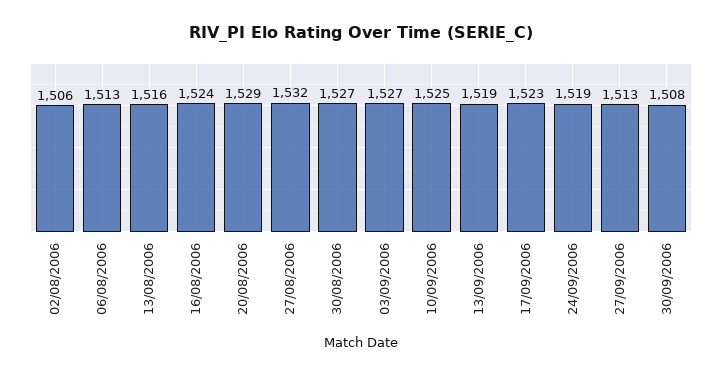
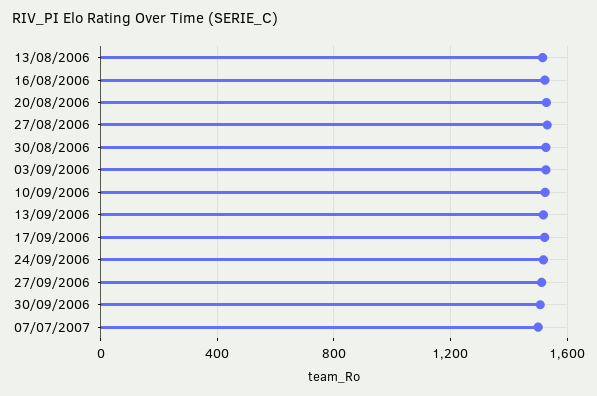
02/08/2006: 1506 -> none
06/08/2006: 1513 -> none
07/07/2007: none -> 1500

